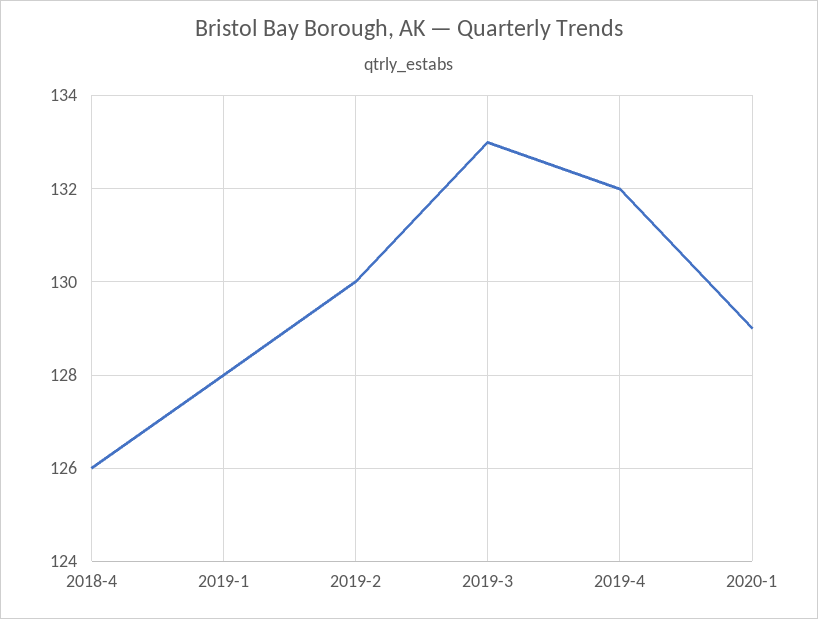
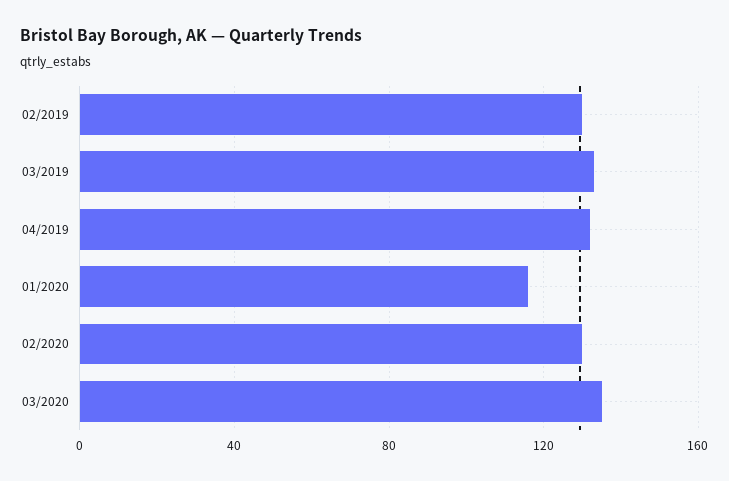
2018-4: 126 -> none
2019-1: 128 -> none
2020-1: 129 -> 115
02/2020: none -> 130
03/2020: none -> 135

